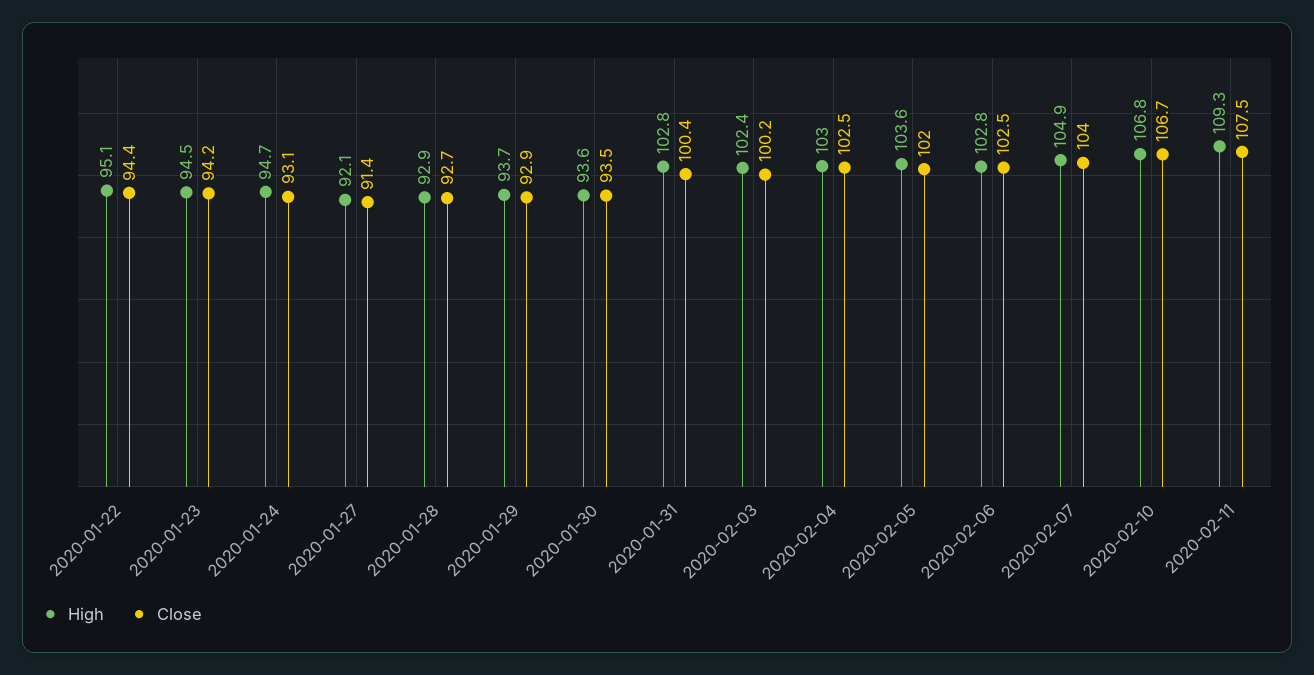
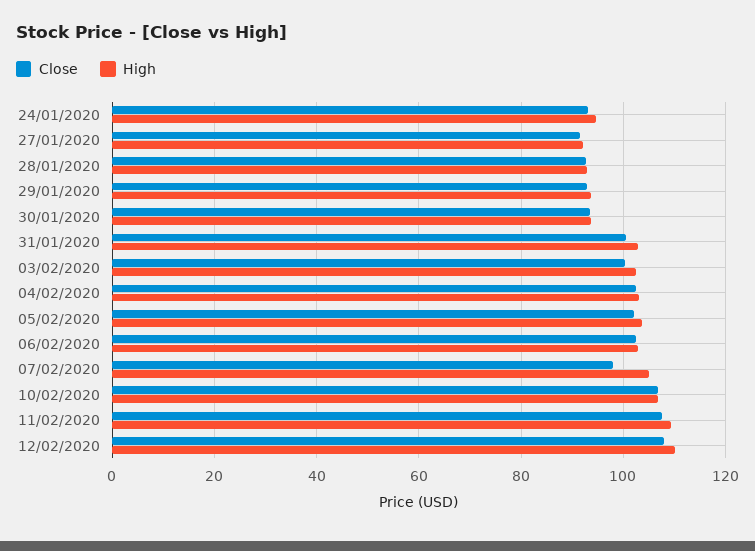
High, 2020-01-22: 95.1 -> none
Close, 2020-01-22: 94.4 -> none
High, 2020-01-23: 94.5 -> none
Close, 2020-01-23: 94.2 -> none
Close, 2020-02-07: 104 -> 98
Close, 12/02/2020: none -> 108
High, 12/02/2020: none -> 110

